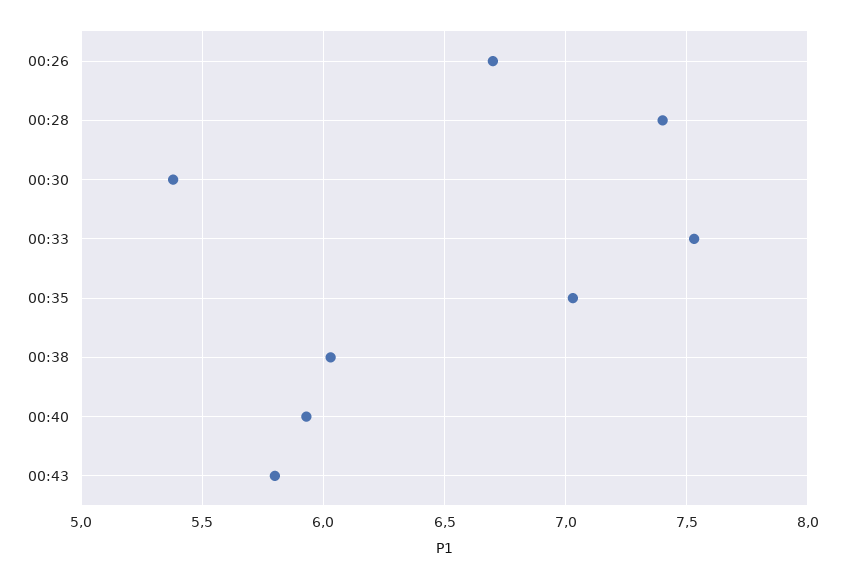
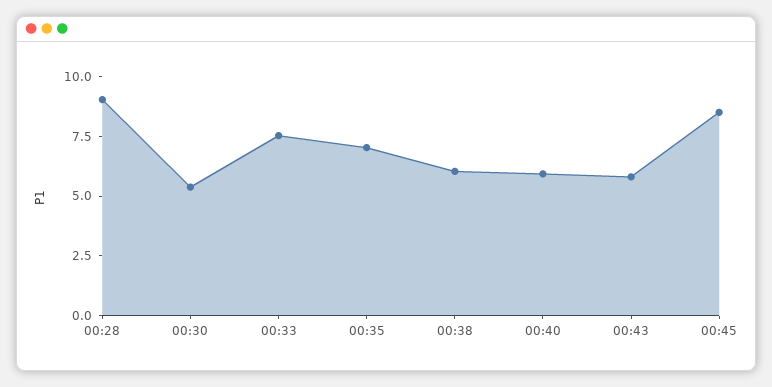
00:26: 6.7 -> none
00:28: 7.4 -> 9
00:45: none -> 8.5

